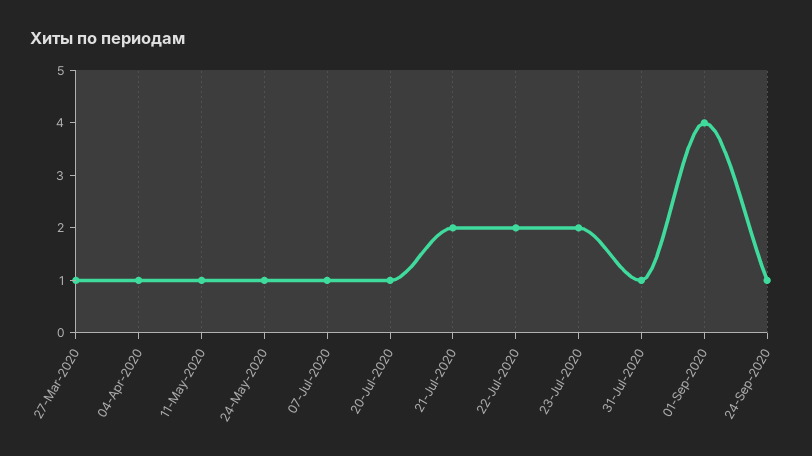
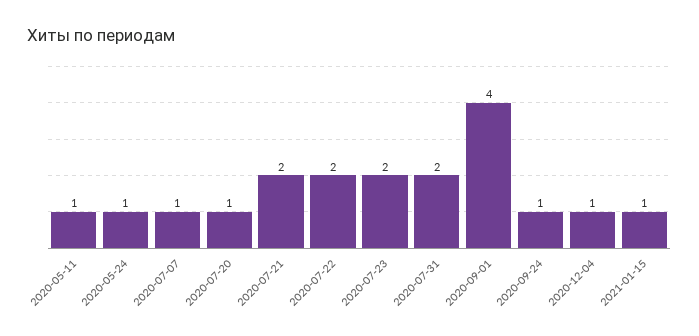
27-Mar-2020: 1 -> none
04-Apr-2020: 1 -> none
31-Jul-2020: 1 -> 2
2020-12-04: none -> 1
2021-01-15: none -> 1

